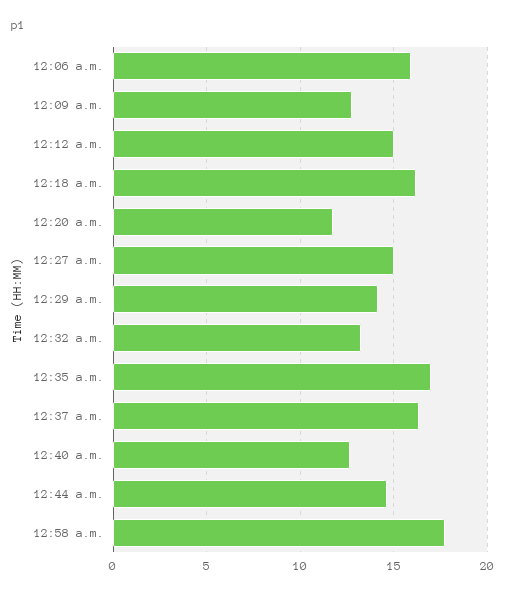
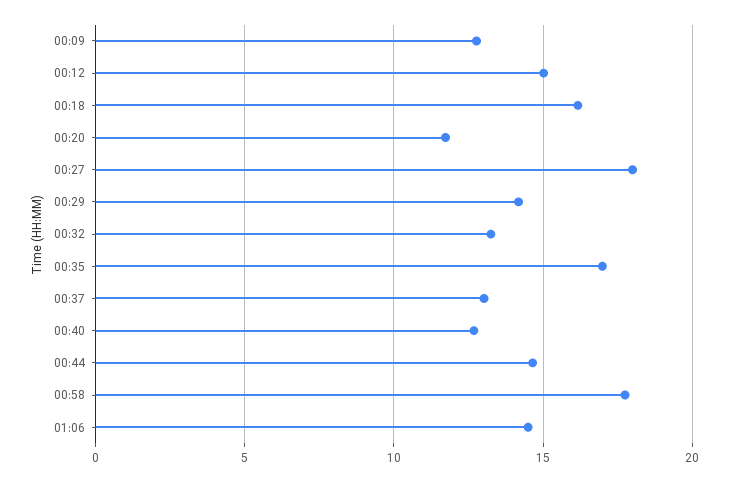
12:06 a.m.: 16 -> none
12:27 a.m.: 15 -> 18
12:37 a.m.: 16.5 -> 13
01:06: none -> 14.5

